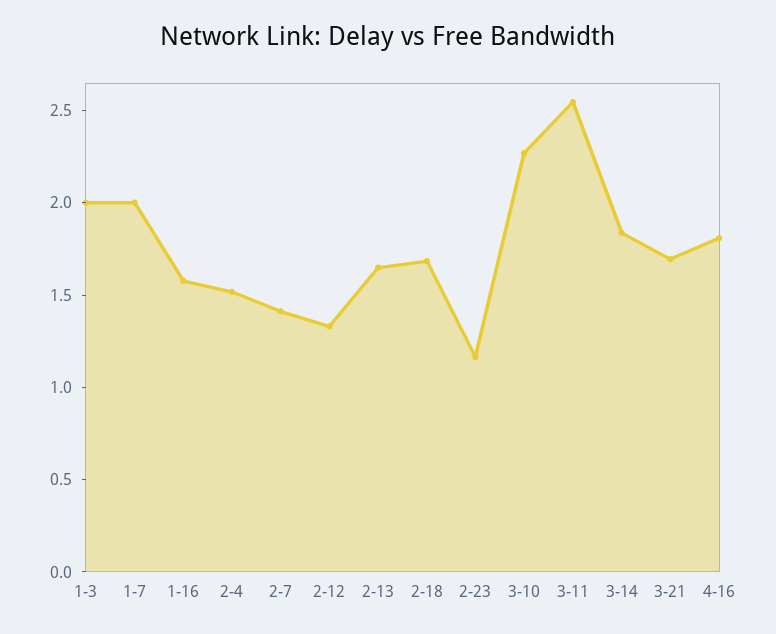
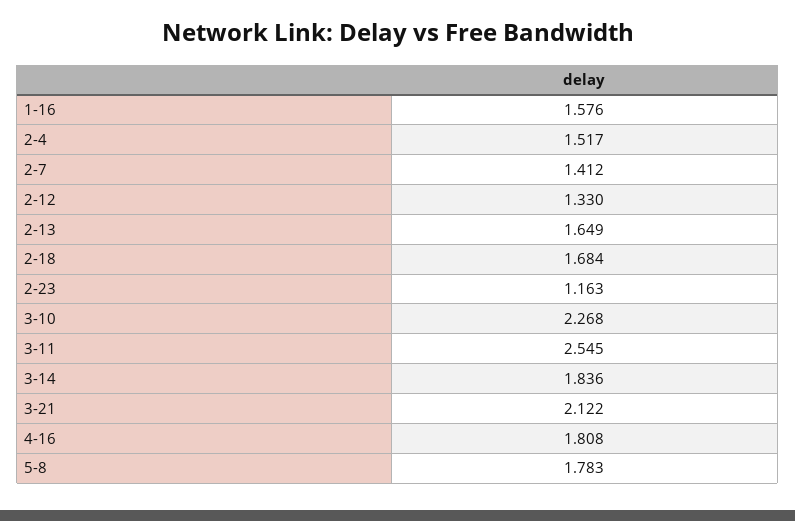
1-3: 2 -> none
1-7: 2 -> none
3-21: 1.7 -> 2.122
5-8: none -> 1.783

